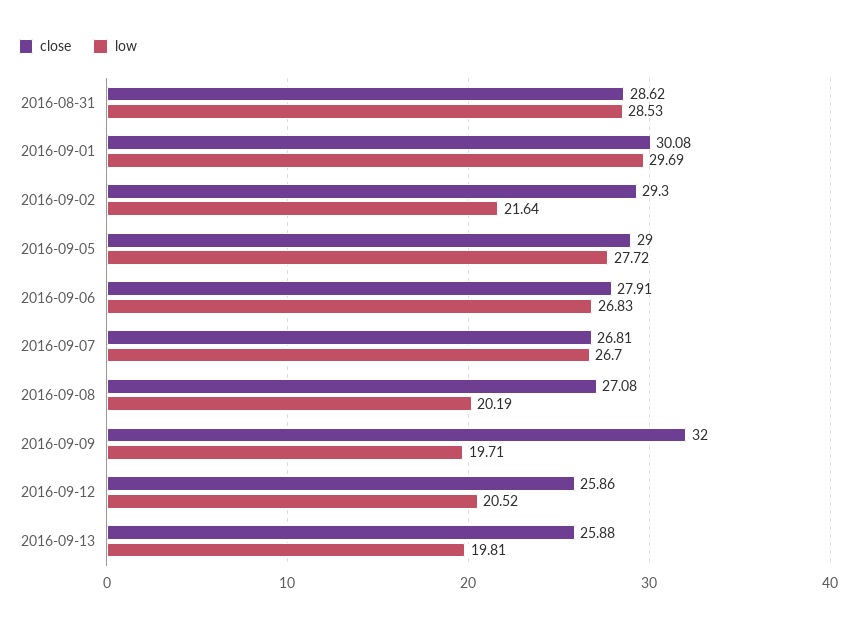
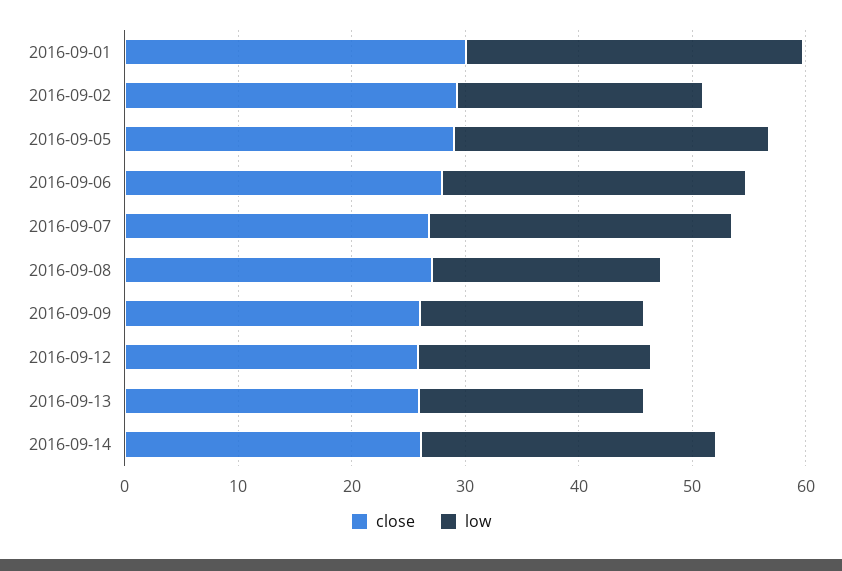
close, 2016-08-31: 28.62 -> none
low, 2016-08-31: 28.53 -> none
close, 2016-09-09: 32 -> 26
close, 2016-09-14: none -> 26
low, 2016-09-14: none -> 26

